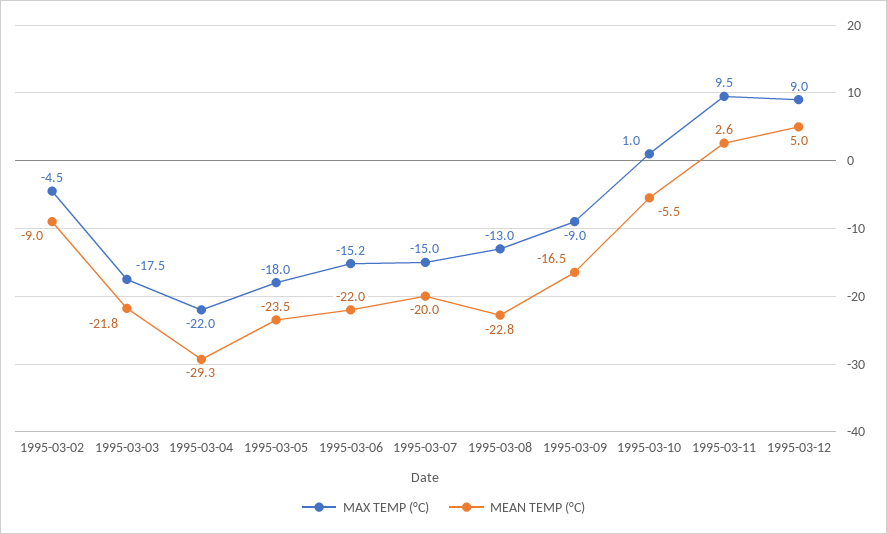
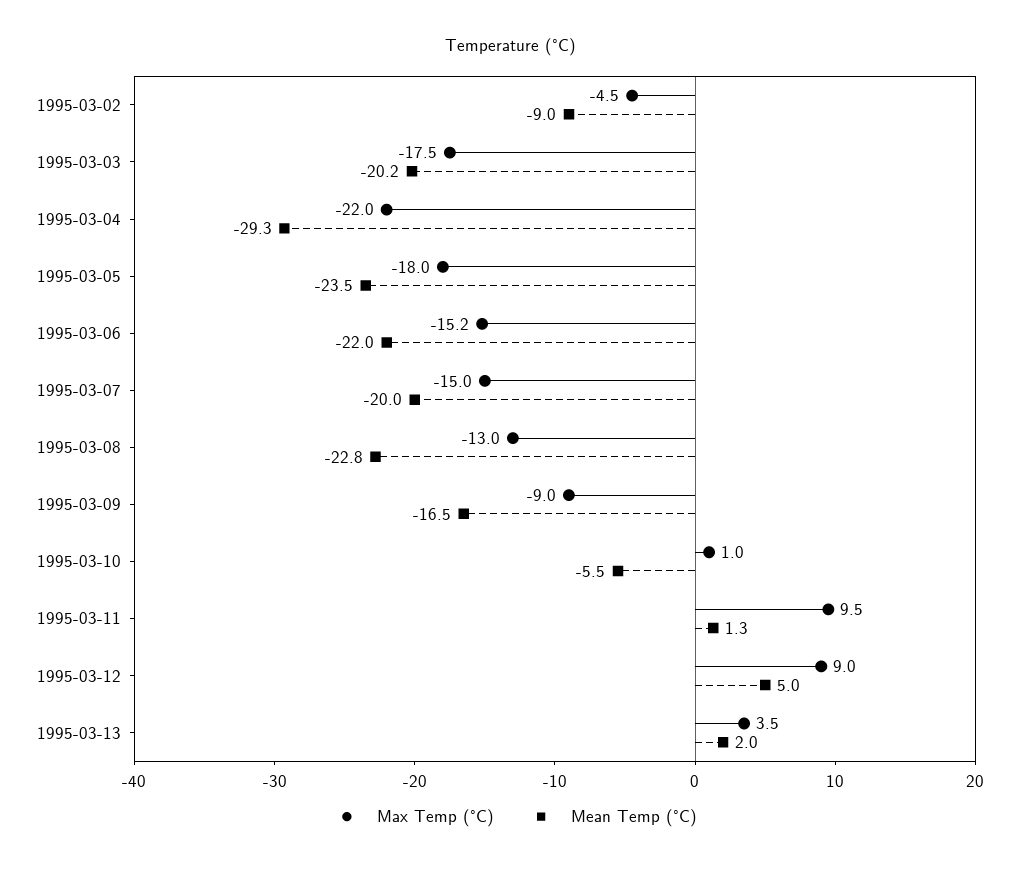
MEAN TEMP (°C), 1995-03-03: -21.8 -> -20.2
MEAN TEMP (°C), 1995-03-11: 2.6 -> 1.3
MAX TEMP (°C), 1995-03-13: none -> 3.5
MEAN TEMP (°C), 1995-03-13: none -> 2

